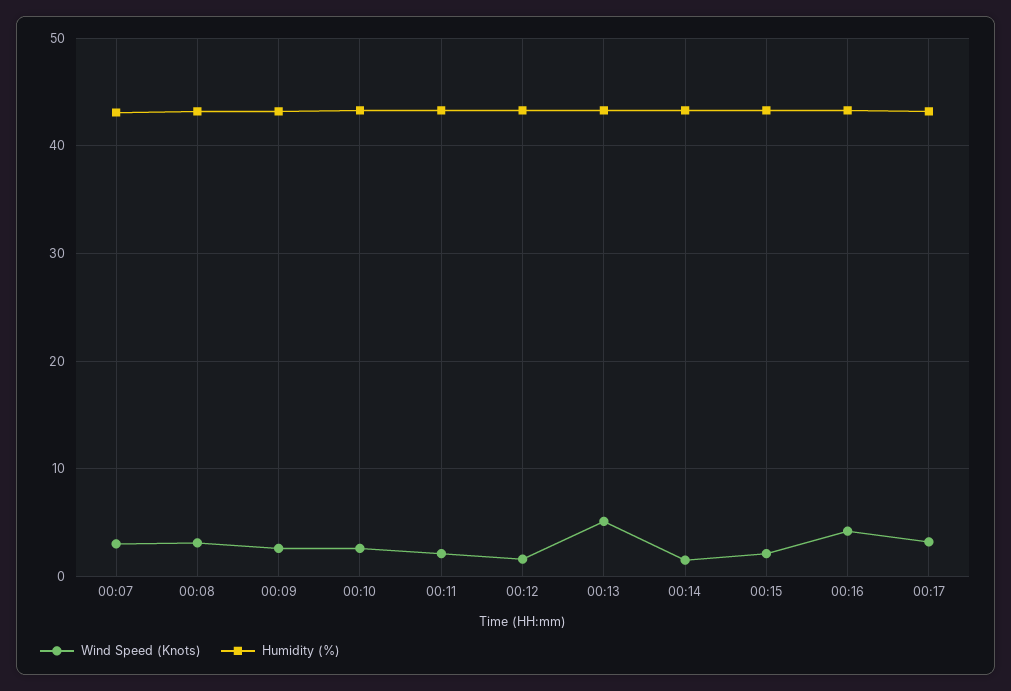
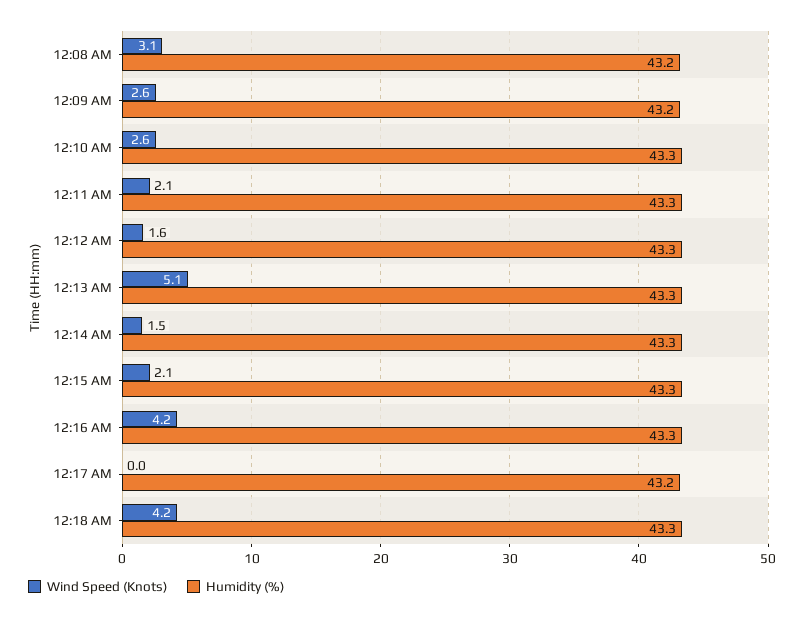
Wind Speed (Knots), 00:07: 3 -> none
Humidity (%), 00:07: 43 -> none
Wind Speed (Knots), 00:17: 3 -> 0
Wind Speed (Knots), 12:18 AM: none -> 4.2
Humidity (%), 12:18 AM: none -> 43.3

